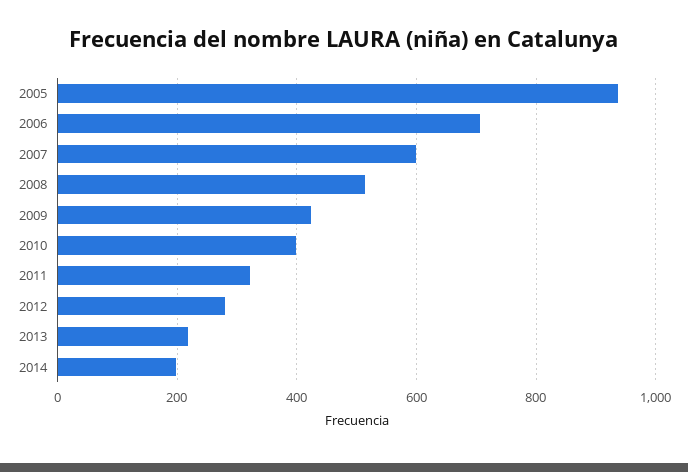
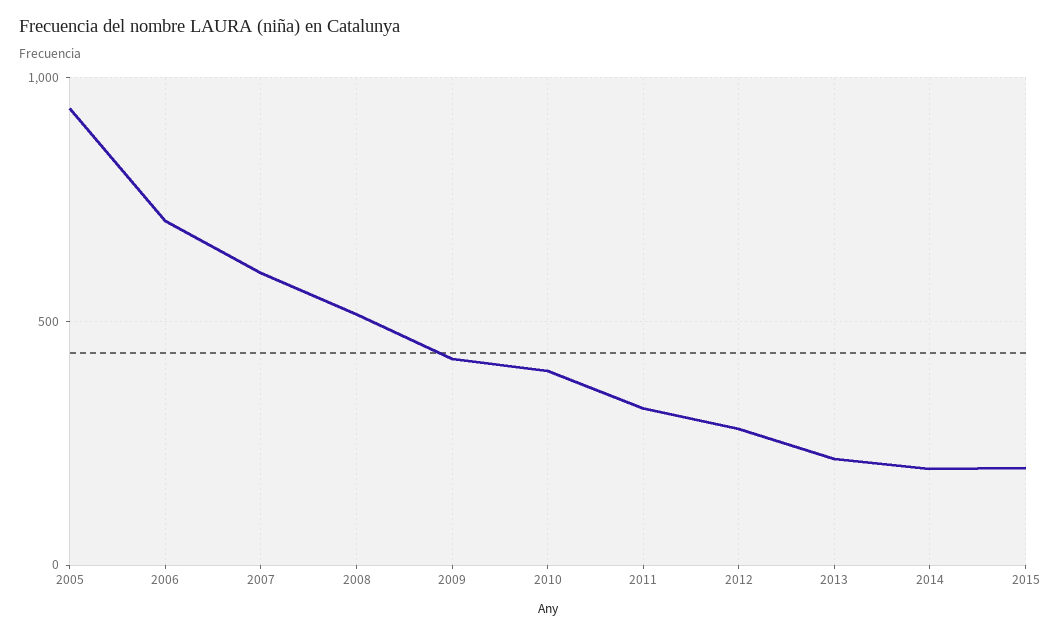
2015: none -> 200

